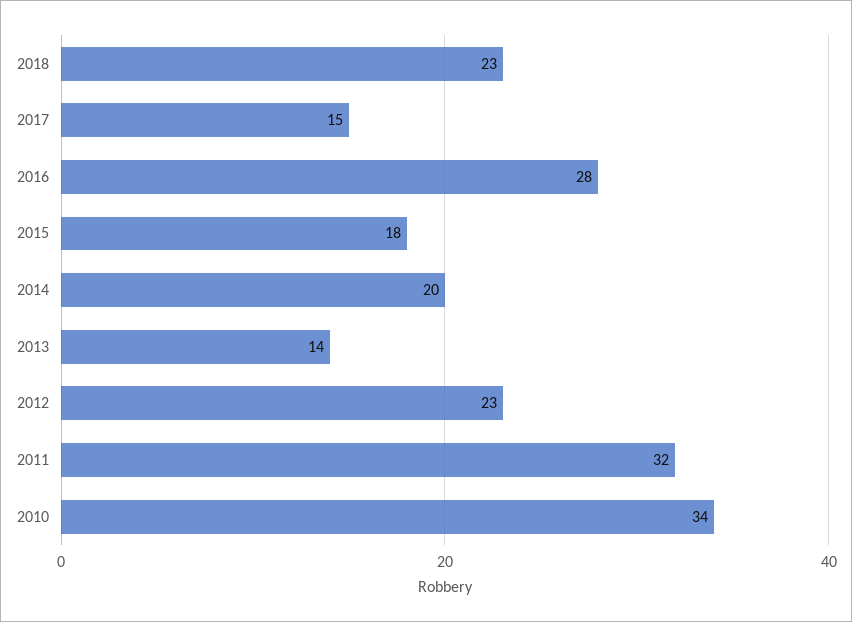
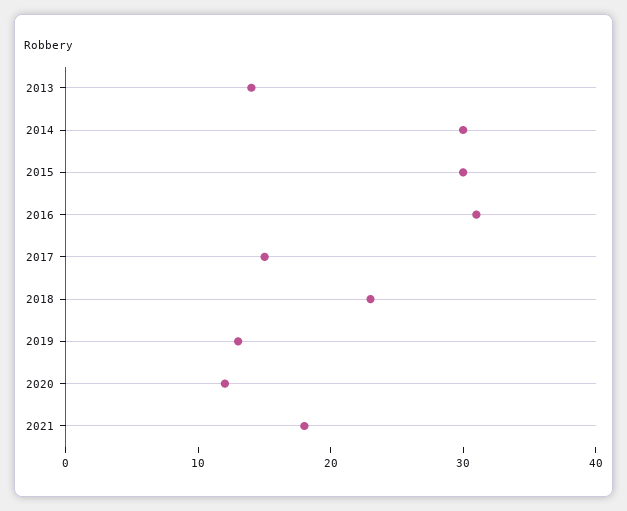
2016: 28 -> 31
2015: 18 -> 30
2014: 20 -> 30
2012: 23 -> none
2011: 32 -> none
2010: 34 -> none
2019: none -> 13
2020: none -> 12
2021: none -> 18

